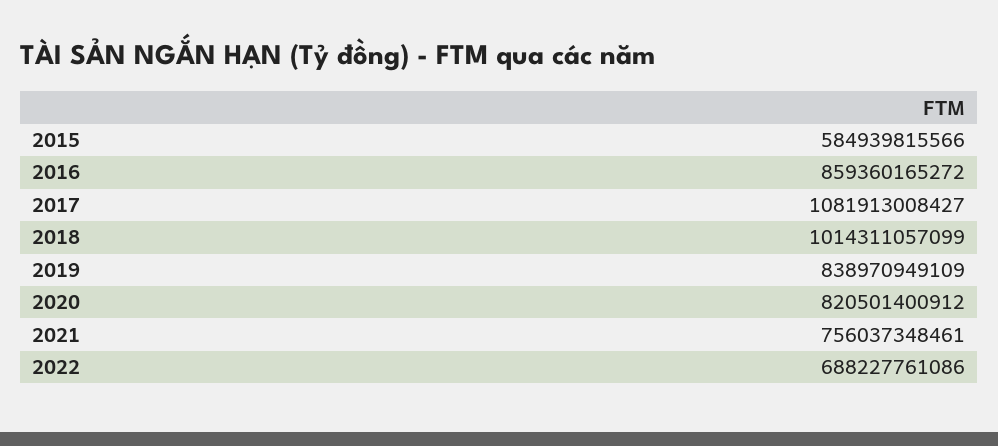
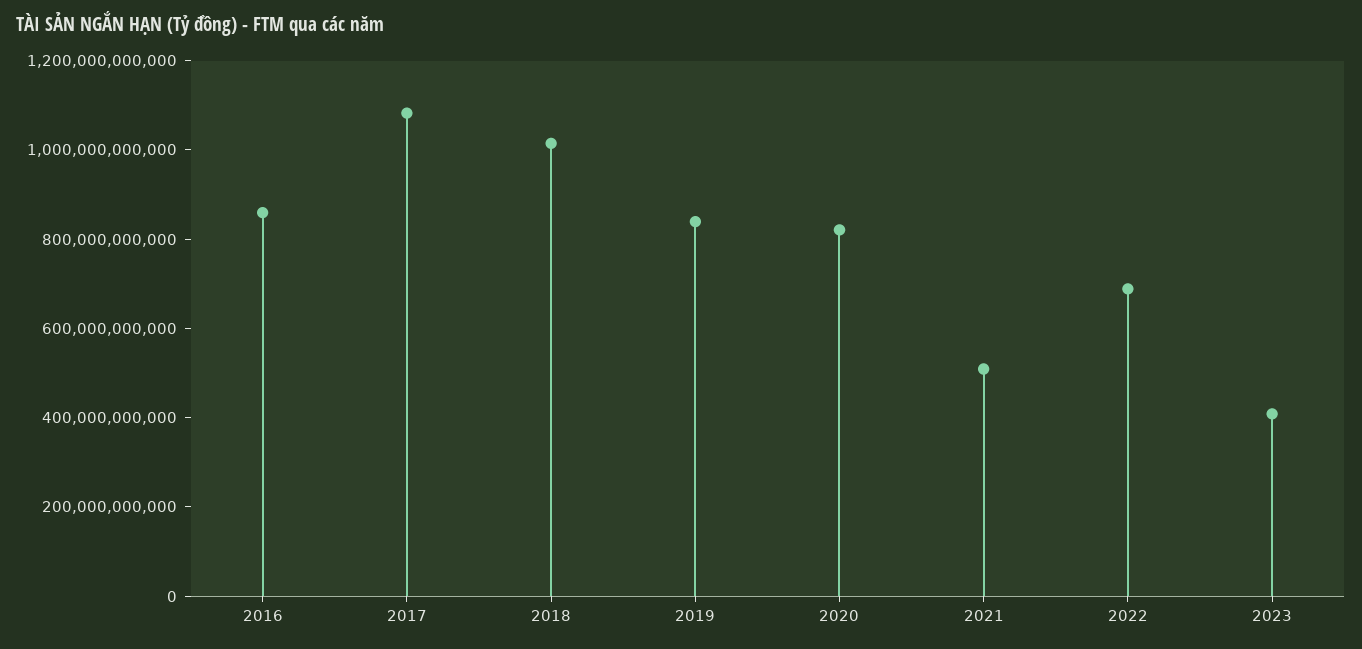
2015: 584939815566 -> none
2021: 756037348461 -> 500000000000
2023: none -> 400000000000

